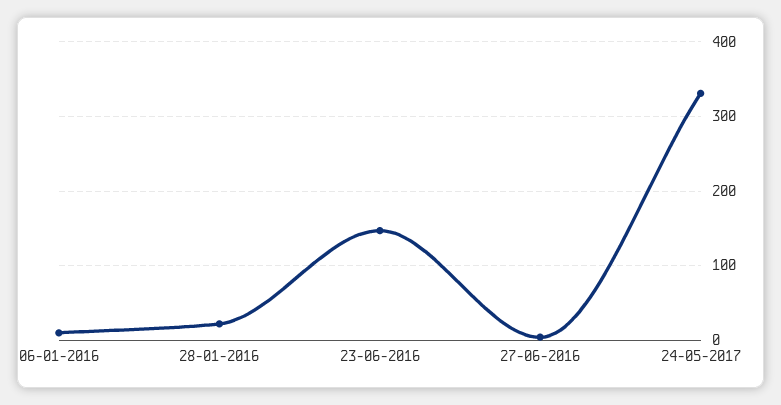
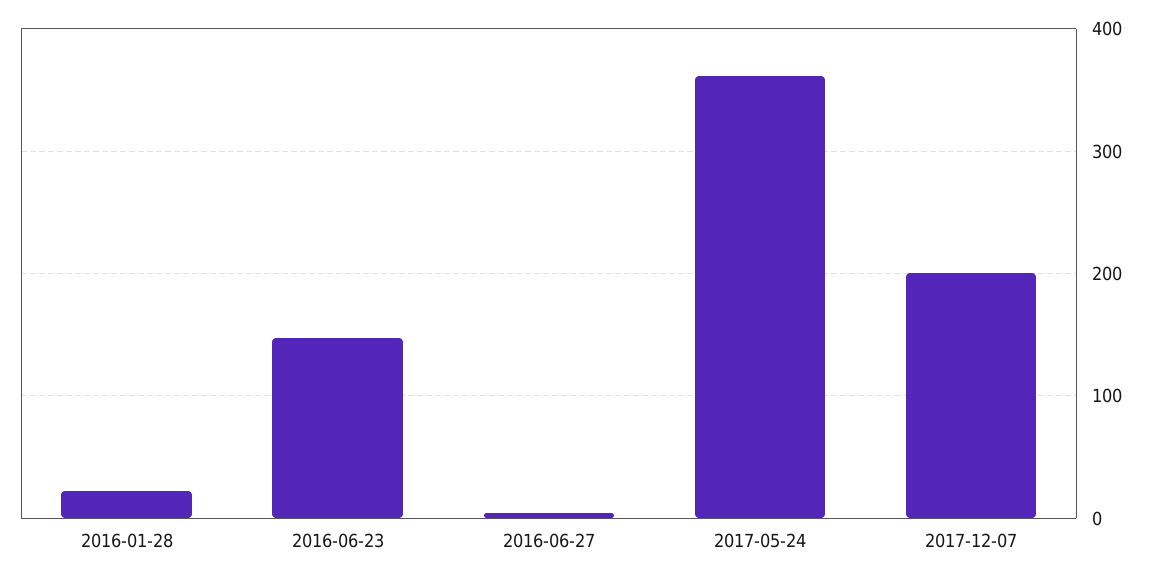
06-01-2016: 10 -> none
24-05-2017: 330 -> 360
2017-12-07: none -> 200

